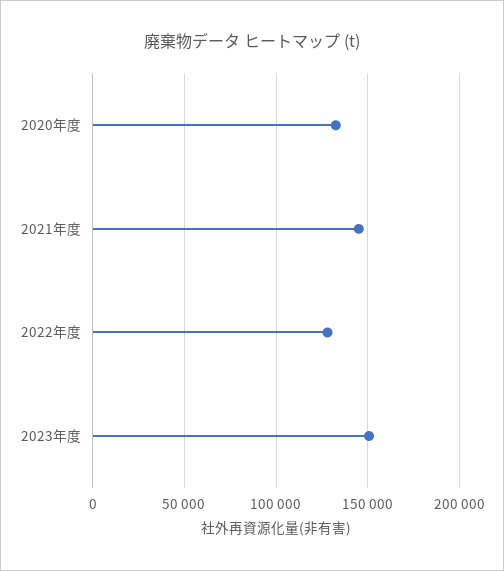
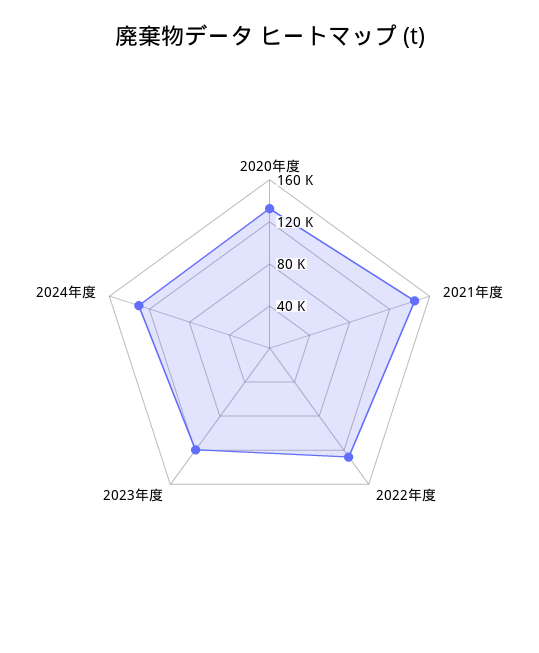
2023年度: 150000 -> 120000
2024年度: none -> 130000

